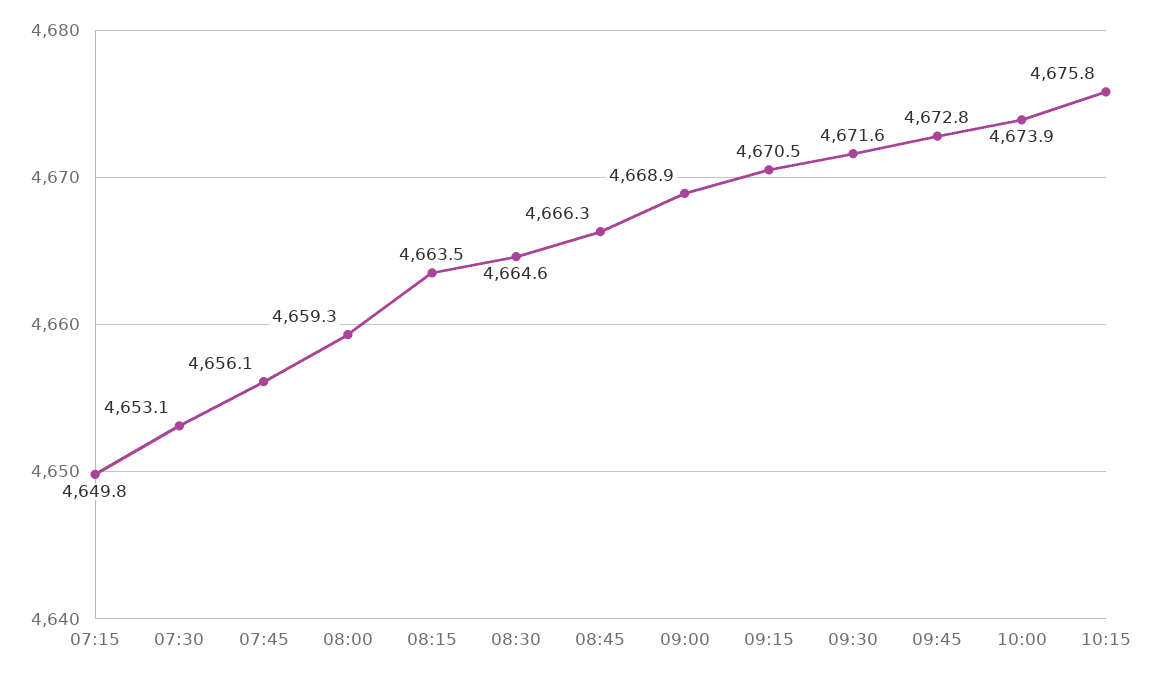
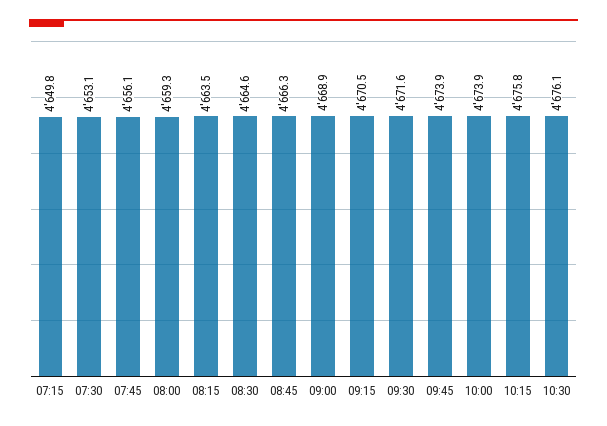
09:45: 4672.8 -> 4673.9
10:30: none -> 4676.1

